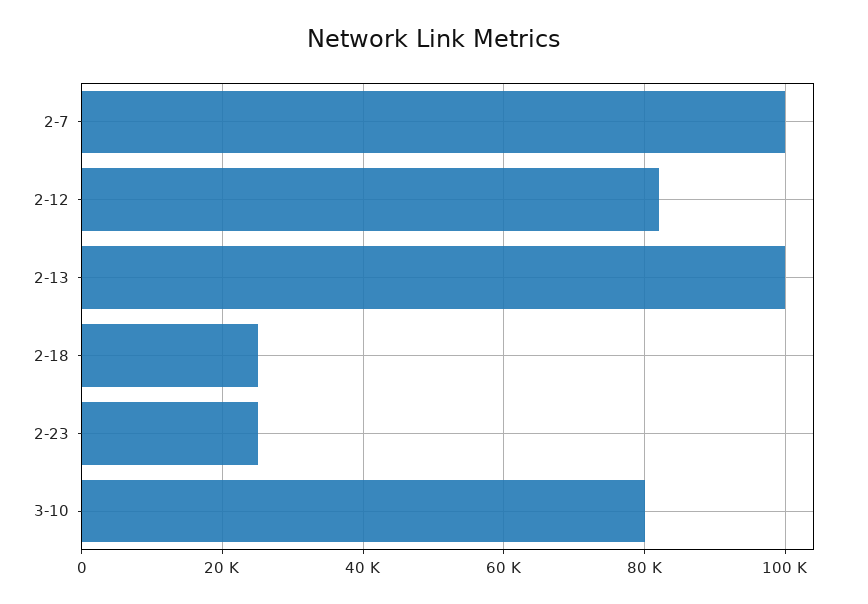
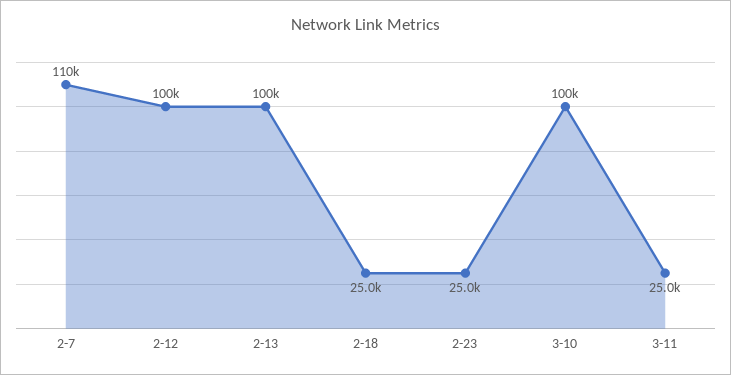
2-7: 100000 -> 110000
2-12: 82000 -> 100000
3-10: 80000 -> 100000
3-11: none -> 25000

